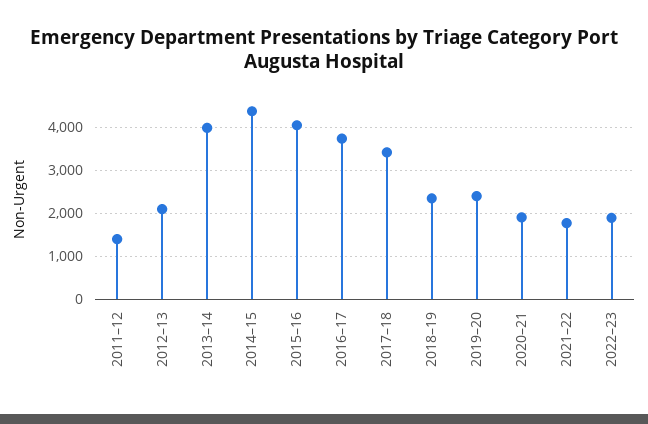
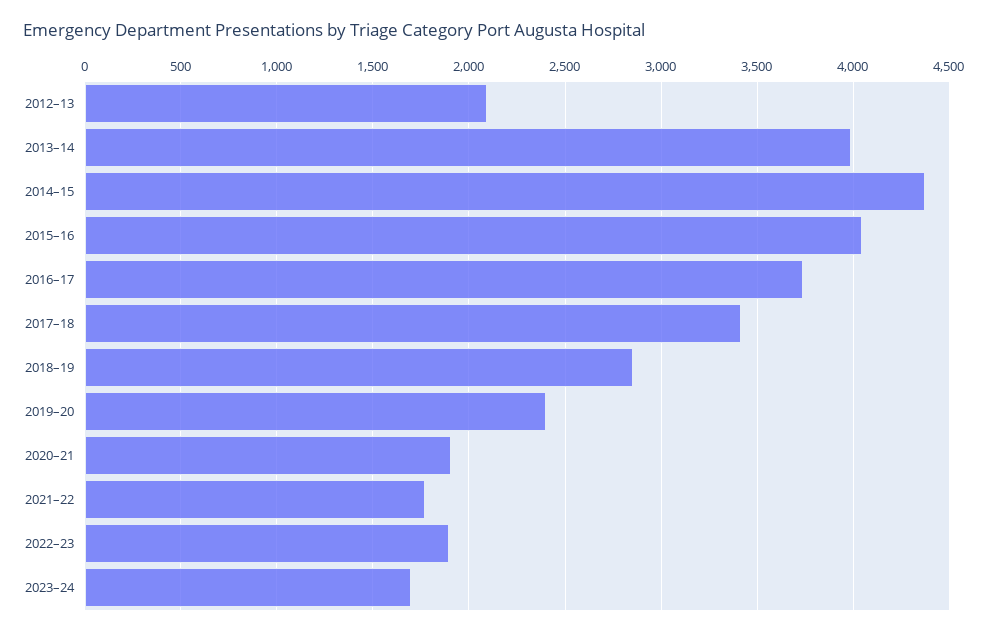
2011–12: 1400 -> none
2018–19: 2400 -> 2850
2023–24: none -> 1700

